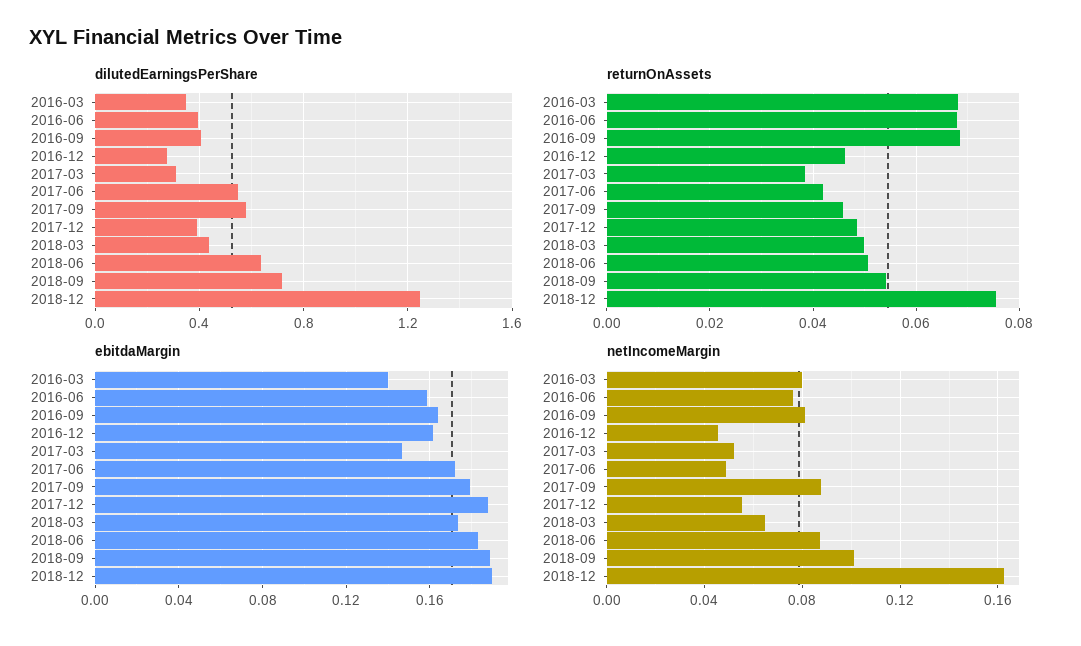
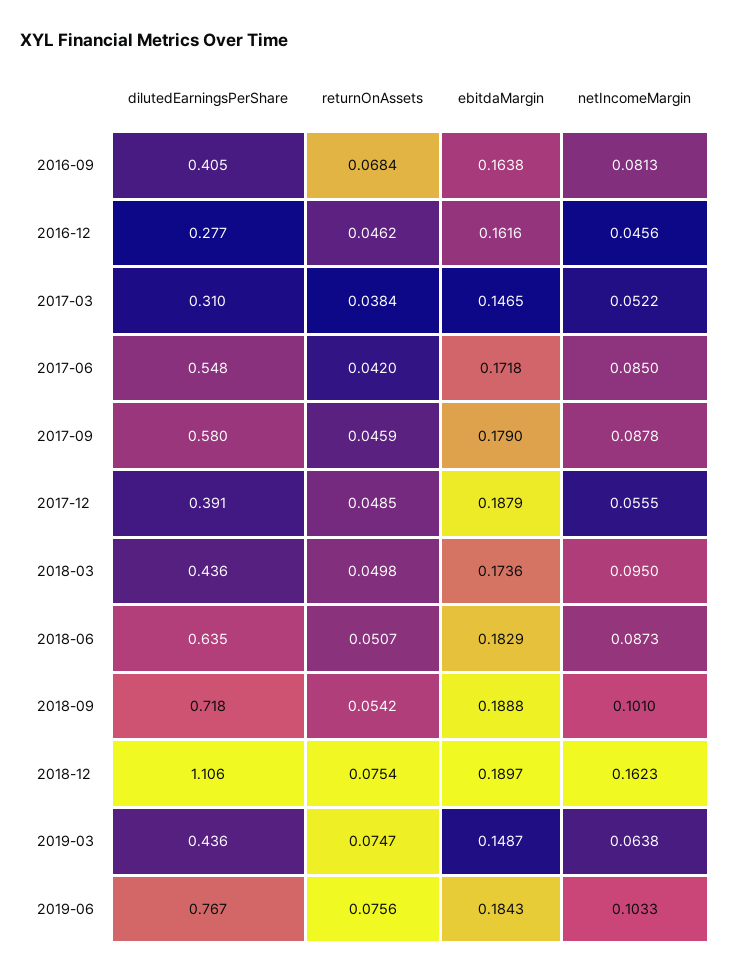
dilutedEarningsPerShare, 2016-03: 0.35 -> none
dilutedEarningsPerShare, 2016-06: 0.4 -> none
dilutedEarningsPerShare, 2018-12: 1.25 -> 1.106
returnOnAssets, 2016-03: 0.068 -> none
returnOnAssets, 2016-06: 0.068 -> none
ebitdaMargin, 2016-03: 0.14 -> none
ebitdaMargin, 2016-06: 0.16 -> none
netIncomeMargin, 2016-03: 0.08 -> none
netIncomeMargin, 2016-06: 0.075 -> none
netIncomeMargin, 2017-06: 0.05 -> 0.085
netIncomeMargin, 2018-03: 0.065 -> 0.095
dilutedEarningsPerShare, 2019-03: none -> 0.436
returnOnAssets, 2019-03: none -> 0.0747
ebitdaMargin, 2019-03: none -> 0.1487
netIncomeMargin, 2019-03: none -> 0.0638
dilutedEarningsPerShare, 2019-06: none -> 0.767
returnOnAssets, 2019-06: none -> 0.0756
ebitdaMargin, 2019-06: none -> 0.1843
netIncomeMargin, 2019-06: none -> 0.1033

